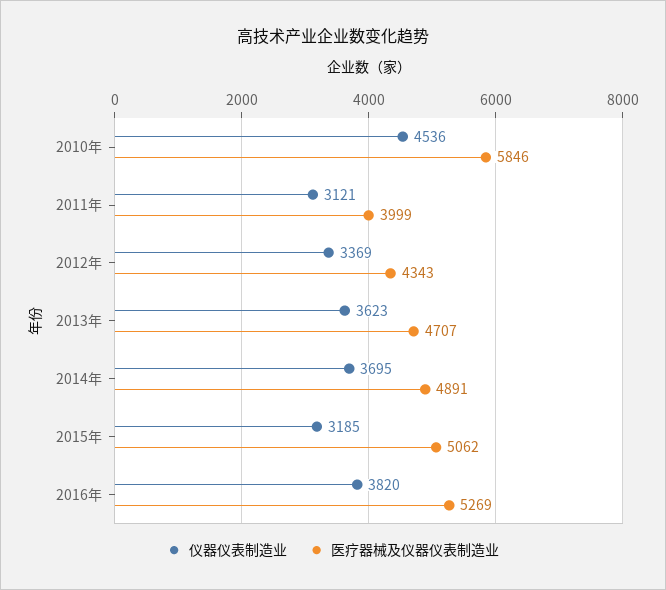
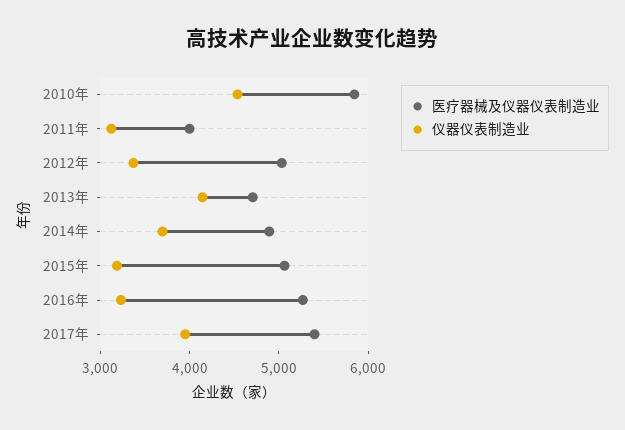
医疗器械及仪器仪表制造业, 2012年: 4343 -> 5000
仪器仪表制造业, 2013年: 3623 -> 4200
仪器仪表制造业, 2016年: 3820 -> 3200
医疗器械及仪器仪表制造业, 2017年: none -> 5400
仪器仪表制造业, 2017年: none -> 4000

